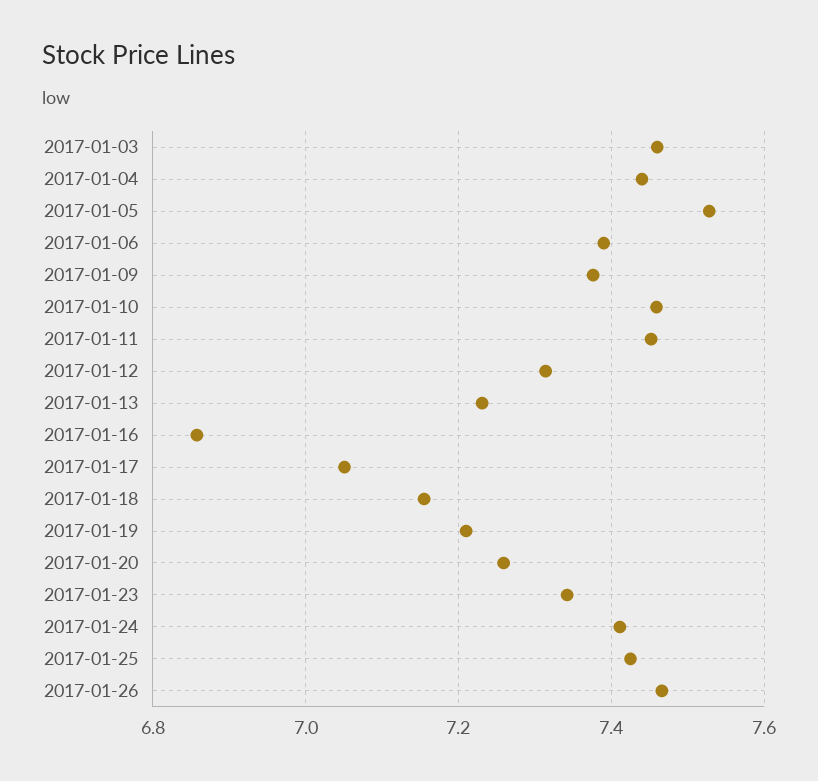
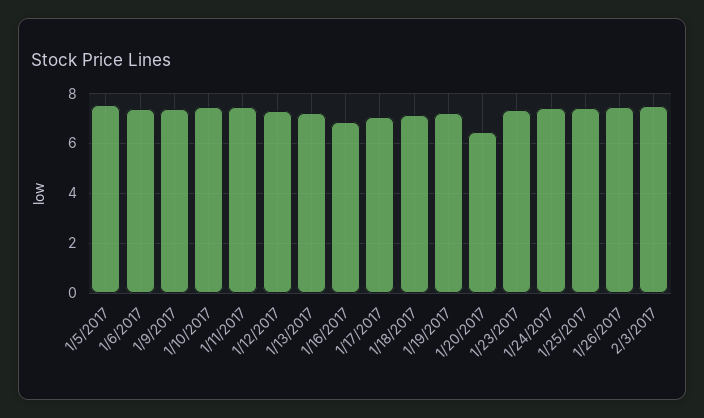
2017-01-03: 7.46 -> none
2017-01-04: 7.44 -> none
2017-01-20: 7.26 -> 6.5
2/3/2017: none -> 7.5

